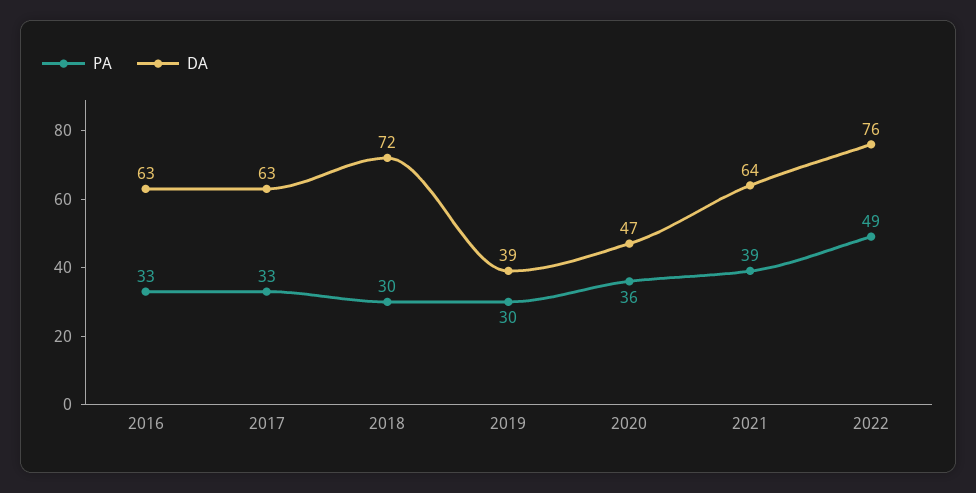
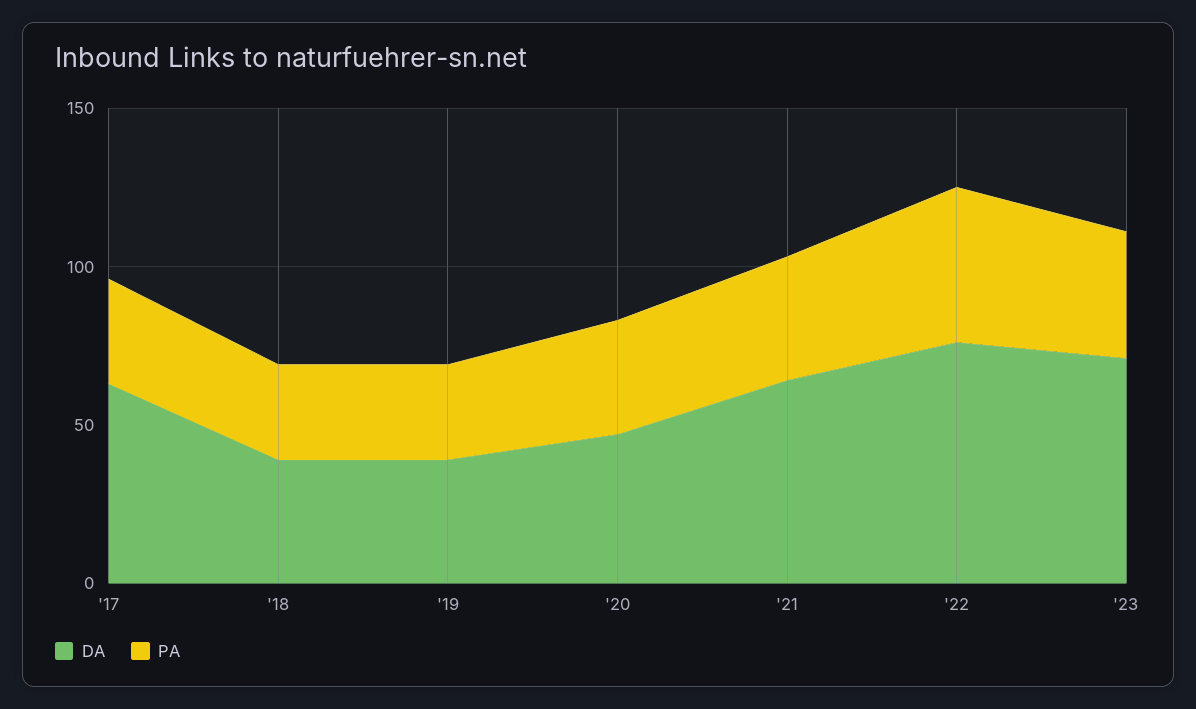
PA, 2016: 33 -> none
DA, 2016: 63 -> none
DA, 2018: 72 -> 40
DA, '23: none -> 70
PA, '23: none -> 40

